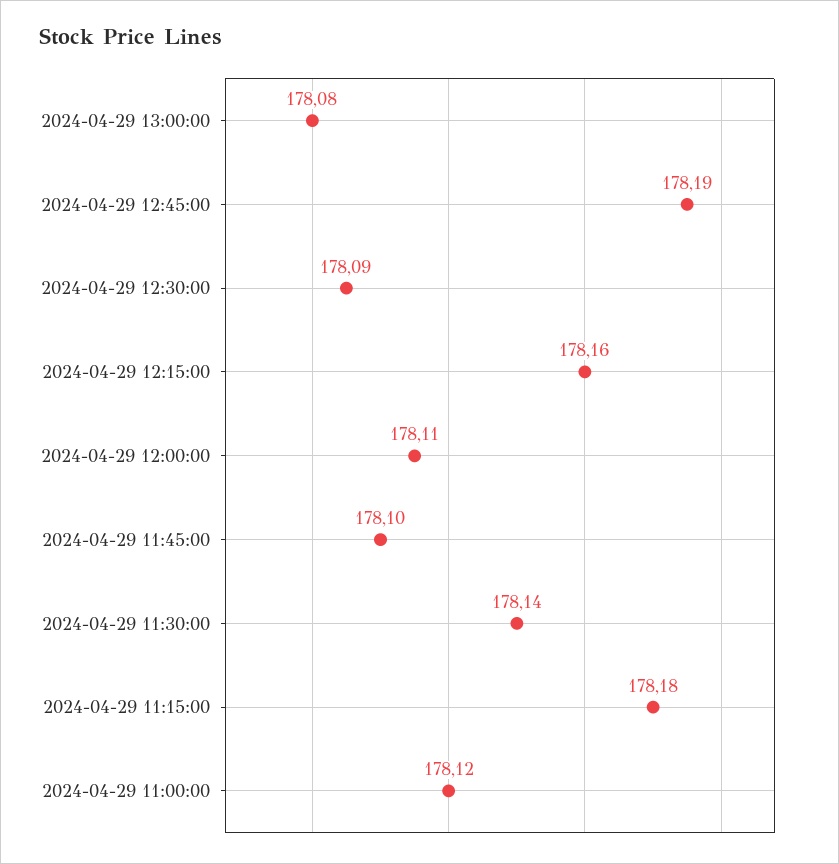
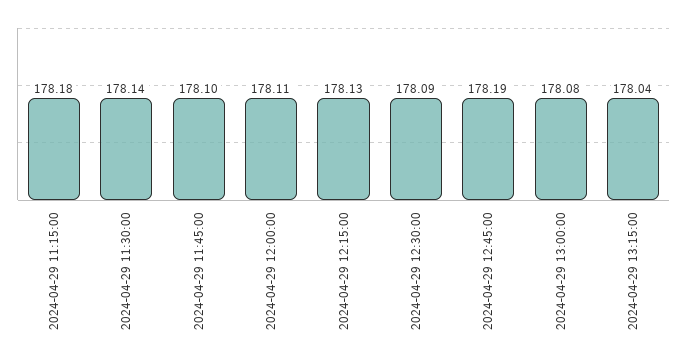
2024-04-29 12:15:00: 178.16 -> 178.13
2024-04-29 11:00:00: 178.12 -> none
2024-04-29 13:15:00: none -> 178.04

